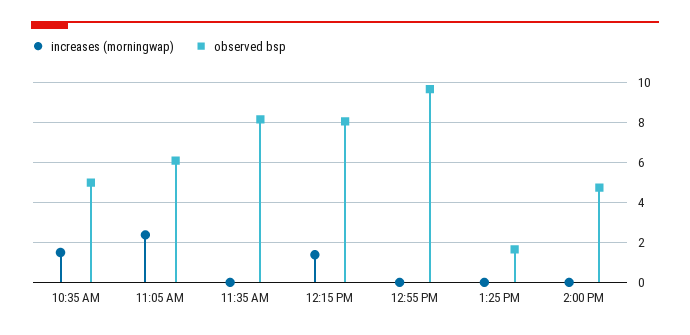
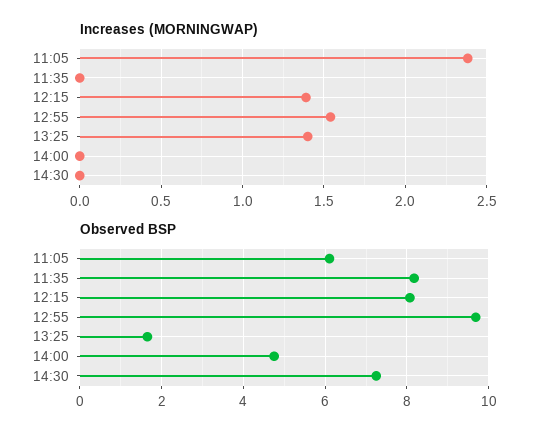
increases (morningwap), 10:35 AM: 1.5 -> none
observed bsp, 10:35 AM: 5 -> none
increases (morningwap), 12:55 PM: 0 -> 1.55
increases (morningwap), 1:25 PM: 0 -> 1.4
increases (morningwap), 14:30: none -> 0
observed bsp, 14:30: none -> 7.2

